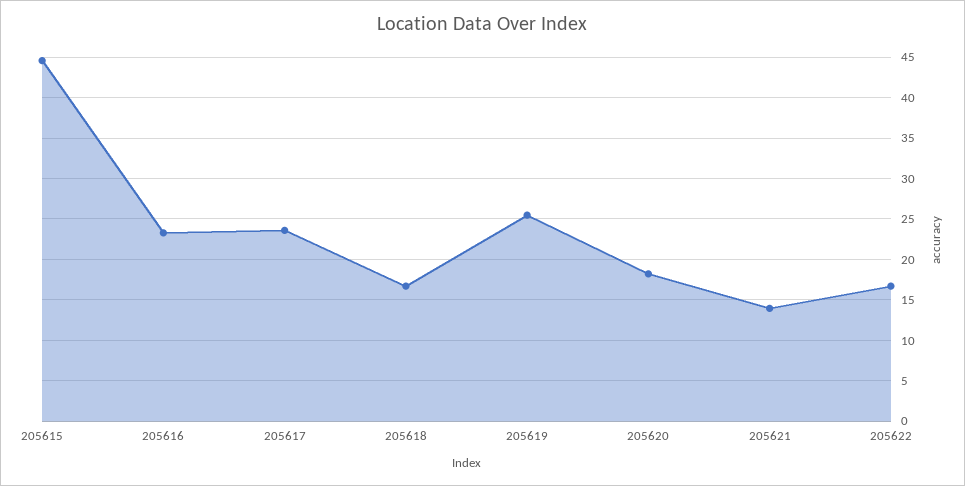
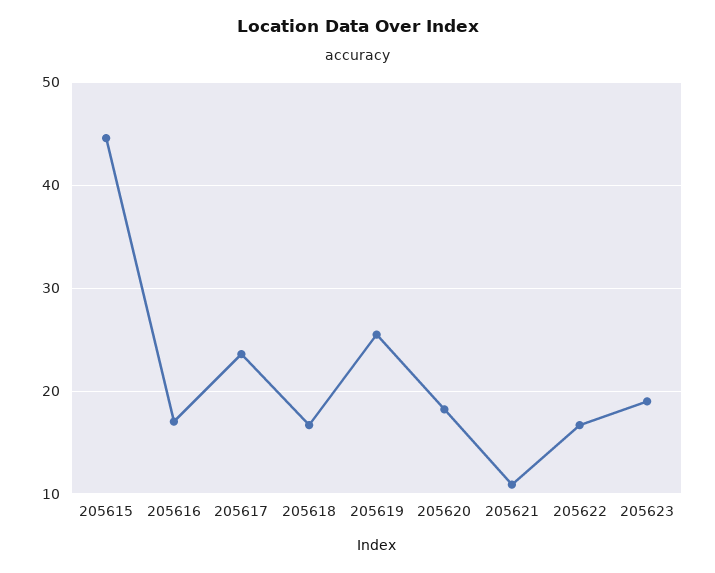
205616: 23 -> 17
205621: 14 -> 11
205623: none -> 19

